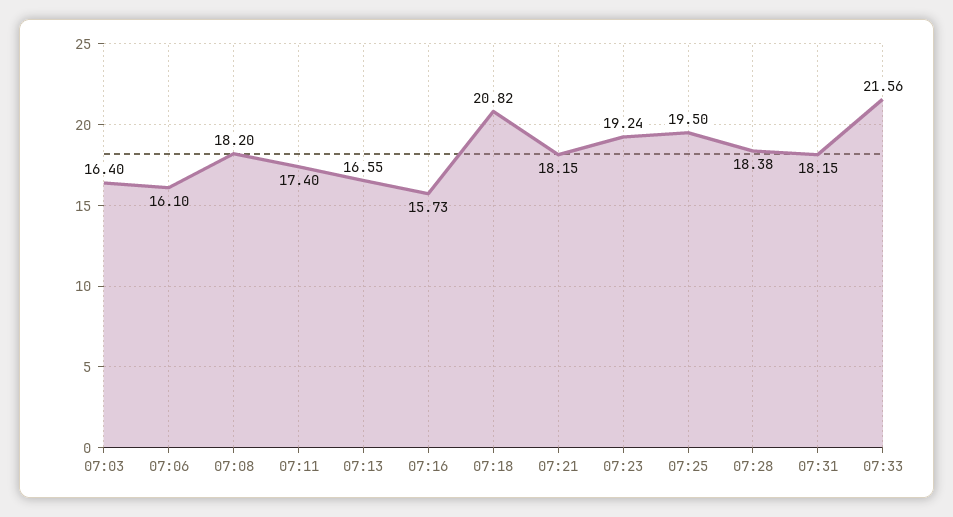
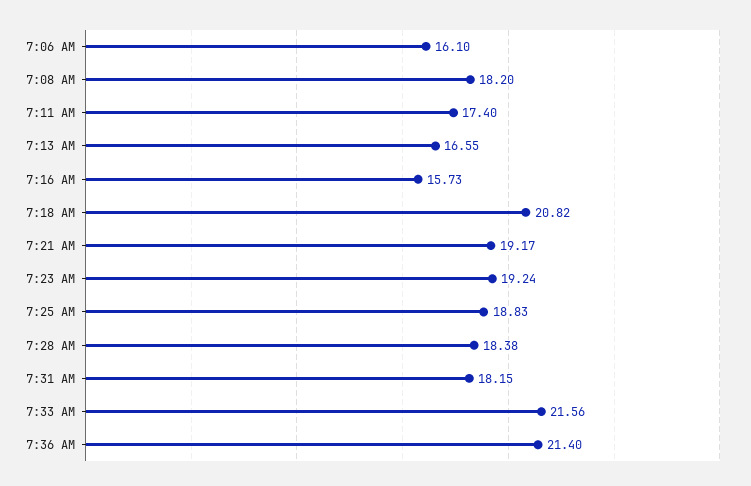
07:03: 16.4 -> none
07:21: 18.15 -> 19.17
07:25: 19.5 -> 18.83
7:36 AM: none -> 21.4

